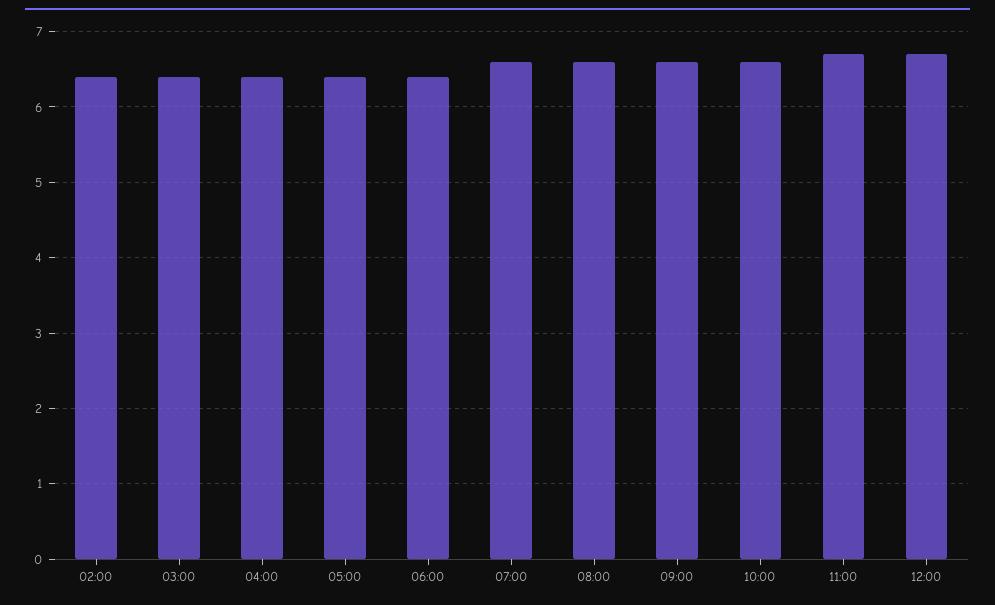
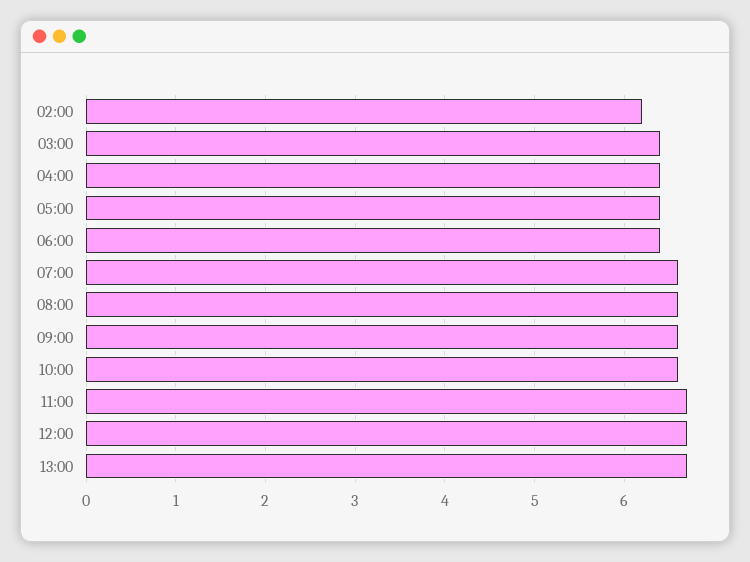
02:00: 6.4 -> 6.2
13:00: none -> 6.7

